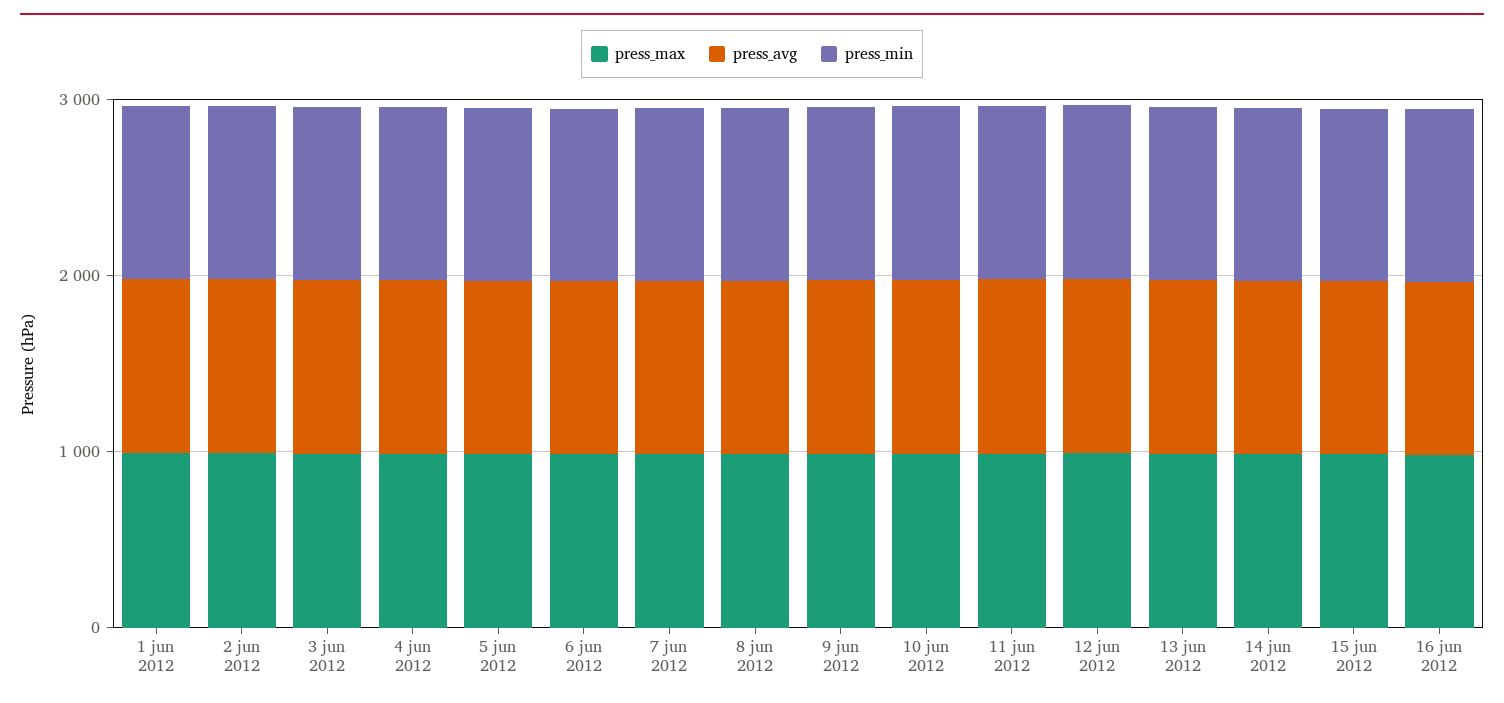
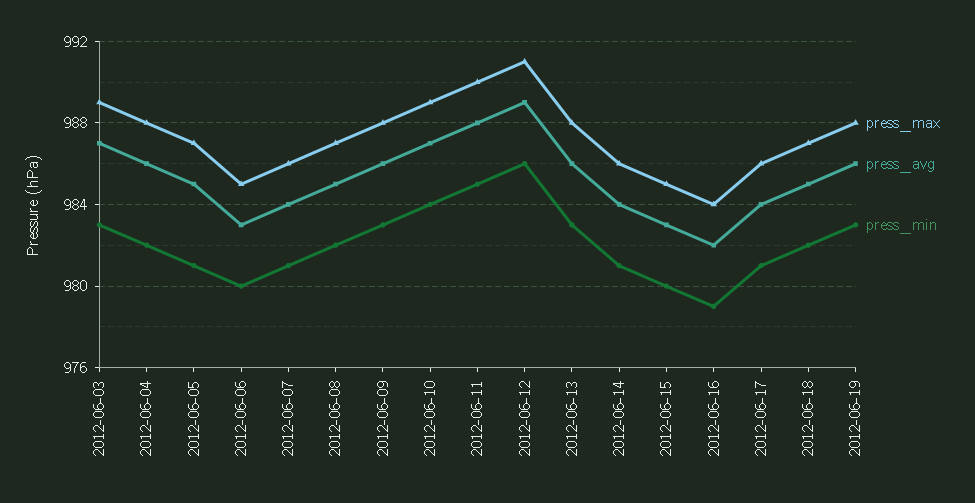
press_max, 1 jun 2012: 1000 -> none
press_avg, 1 jun 2012: 1000 -> none
press_min, 1 jun 2012: 1000 -> none
press_max, 2 jun 2012: 1000 -> none
press_avg, 2 jun 2012: 1000 -> none
press_min, 2 jun 2012: 1000 -> none
press_max, 2012-06-17: none -> 986
press_avg, 2012-06-17: none -> 984
press_min, 2012-06-17: none -> 981
press_max, 2012-06-18: none -> 987
press_avg, 2012-06-18: none -> 985
press_min, 2012-06-18: none -> 982
press_max, 2012-06-19: none -> 988
press_avg, 2012-06-19: none -> 986
press_min, 2012-06-19: none -> 983

